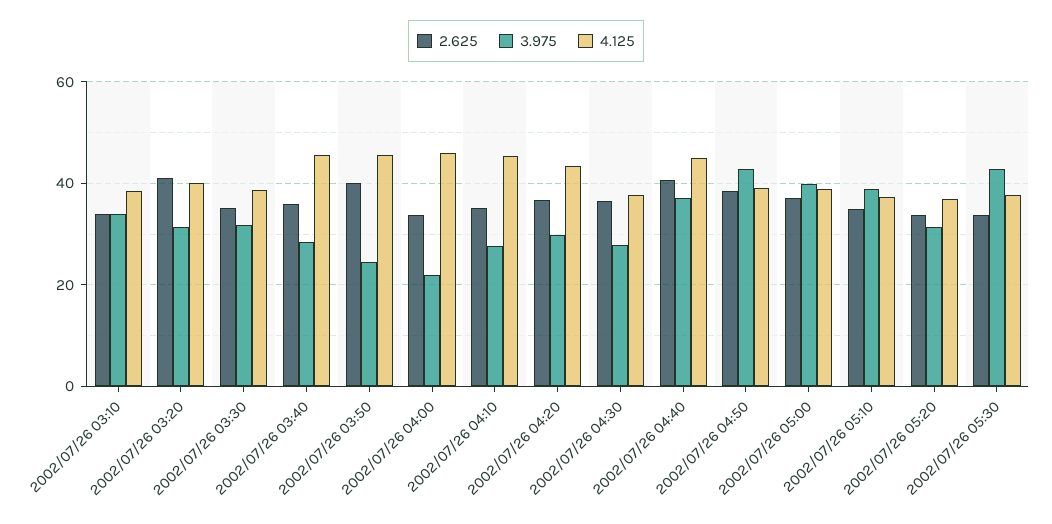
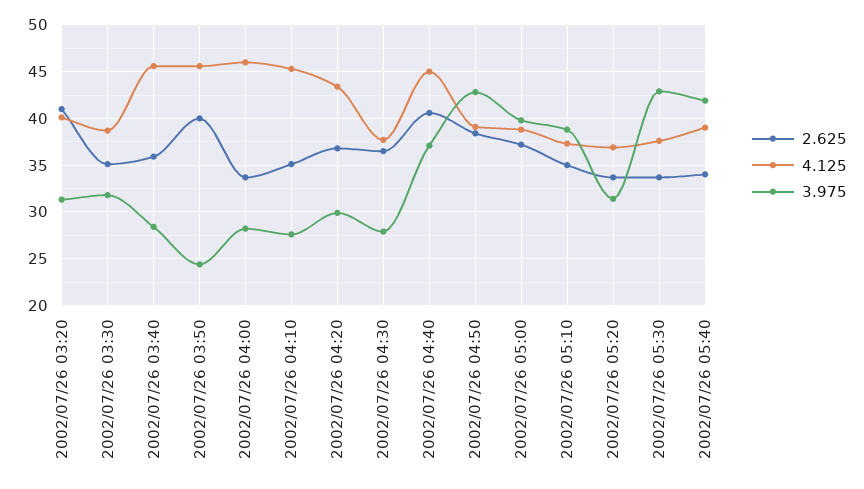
2.625, 2002/07/26 03:10: 34 -> none
3.975, 2002/07/26 03:10: 34 -> none
4.125, 2002/07/26 03:10: 38 -> none
3.975, 2002/07/26 04:00: 22 -> 28
2.625, 2002/07/26 05:40: none -> 34
4.125, 2002/07/26 05:40: none -> 39
3.975, 2002/07/26 05:40: none -> 42

